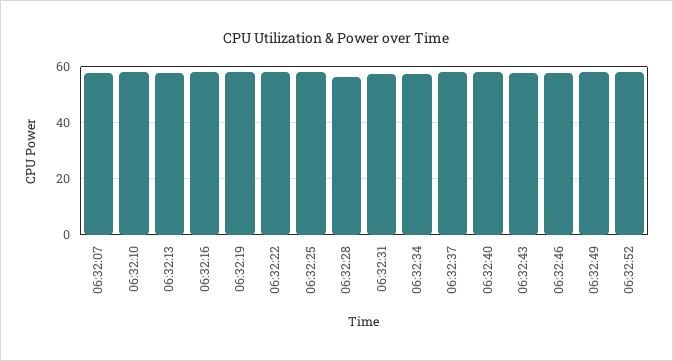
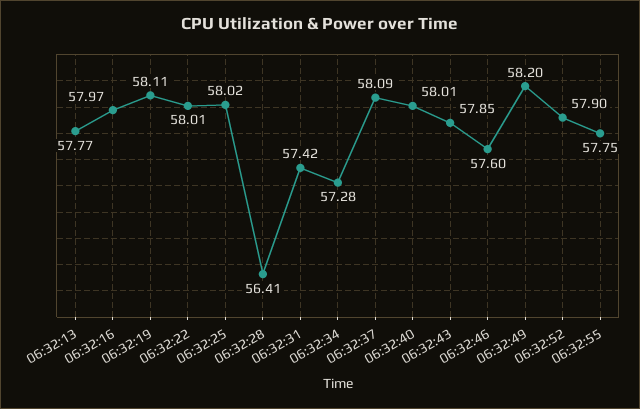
06:32:07: 57.5 -> none
06:32:10: 57.5 -> none
06:32:55: none -> 57.75

